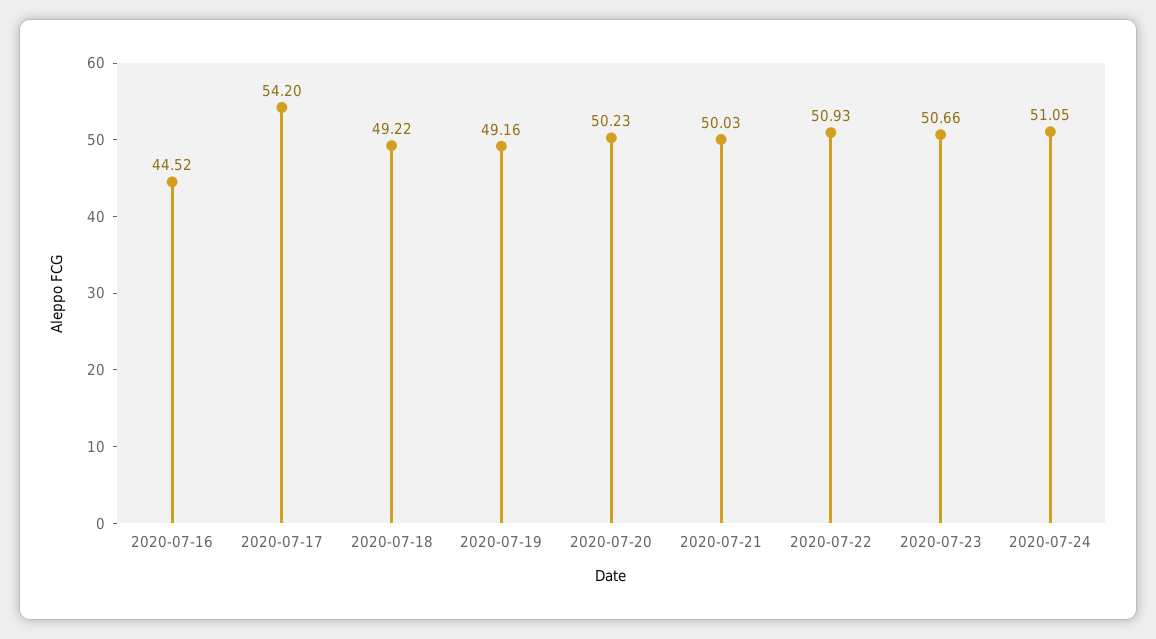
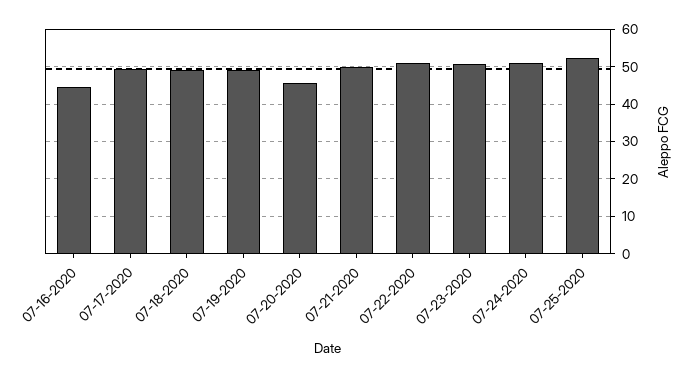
2020-07-17: 54.2 -> 50
2020-07-20: 50.23 -> 46
07-25-2020: none -> 52

